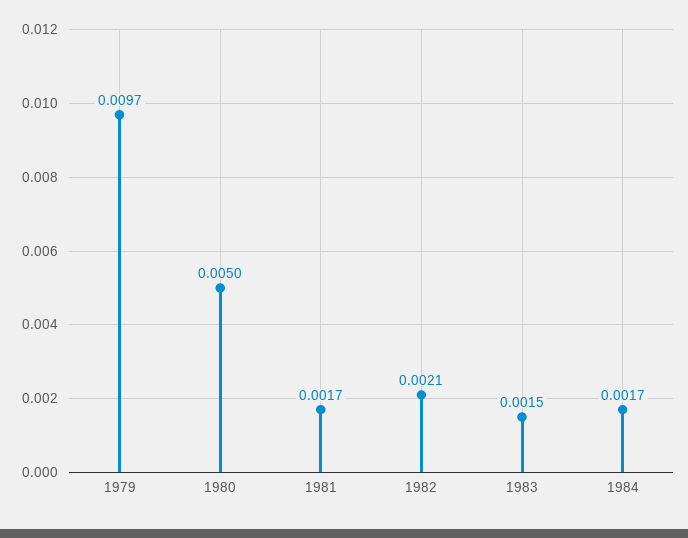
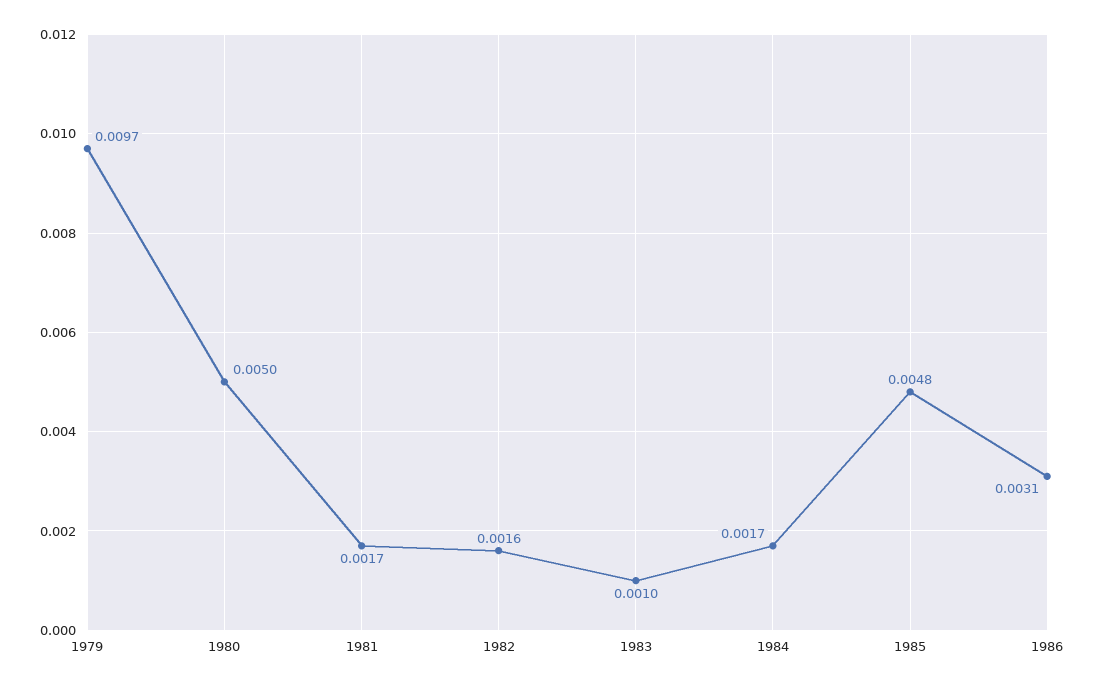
1982: 0.0021 -> 0.0016
1983: 0.0015 -> 0.001
1985: none -> 0.0048
1986: none -> 0.0031

